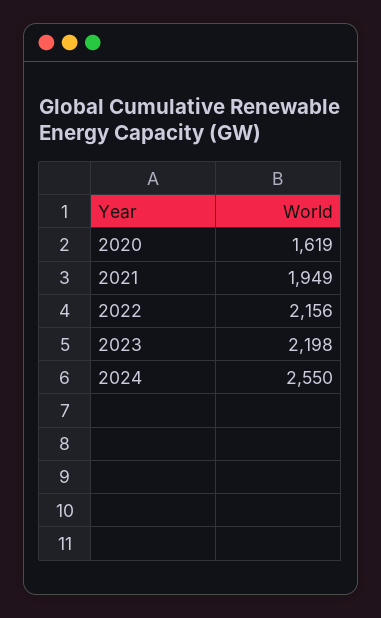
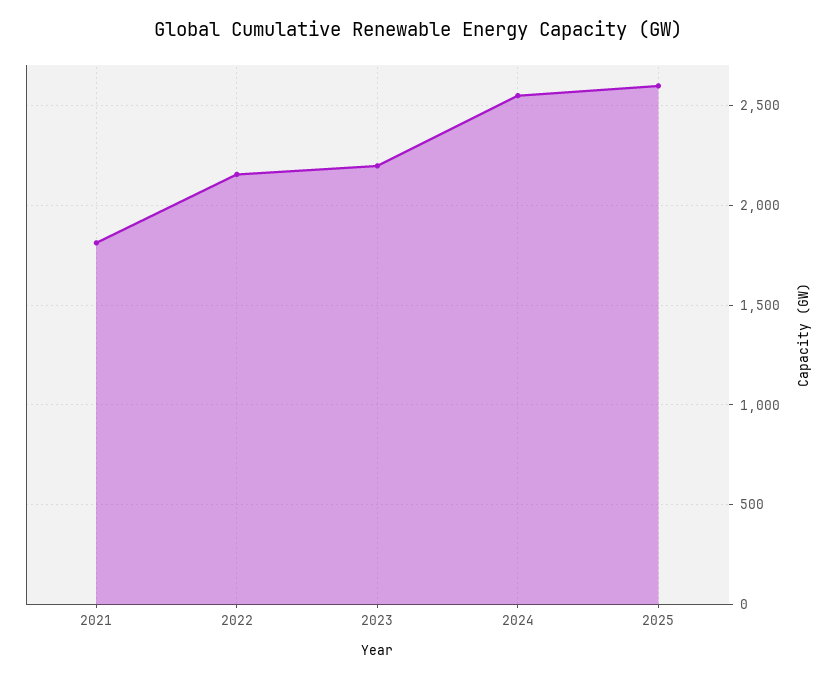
2020: 1619 -> none
2021: 1949 -> 1800
2025: none -> 2600

